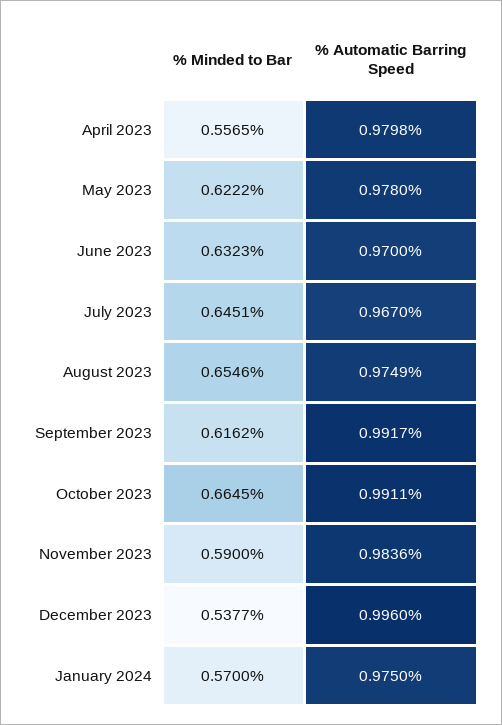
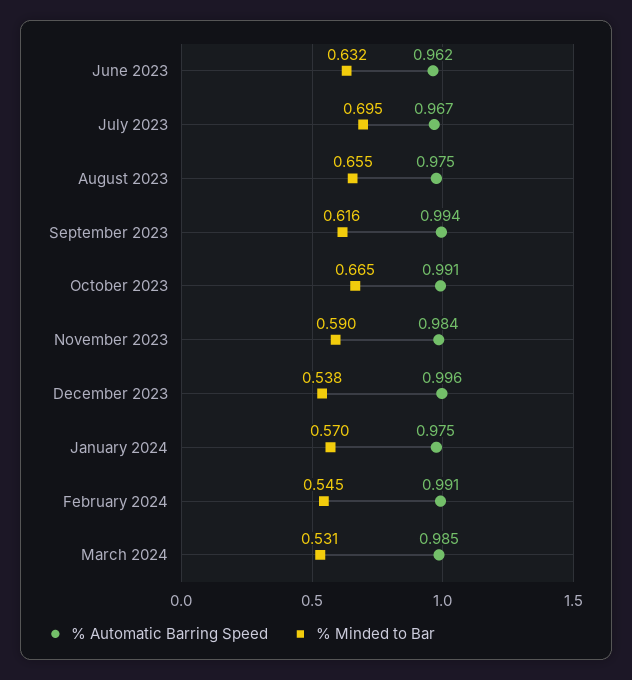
% Minded to Bar, April 2023: 0.5565 -> none
% Automatic Barring Speed, April 2023: 0.9798 -> none
% Minded to Bar, May 2023: 0.6222 -> none
% Automatic Barring Speed, May 2023: 0.978 -> none
% Automatic Barring Speed, June 2023: 0.97 -> 0.962
% Minded to Bar, July 2023: 0.6451 -> 0.695
% Automatic Barring Speed, September 2023: 0.9917 -> 0.994
% Automatic Barring Speed, February 2024: none -> 0.991
% Minded to Bar, February 2024: none -> 0.545
% Automatic Barring Speed, March 2024: none -> 0.985
% Minded to Bar, March 2024: none -> 0.531

